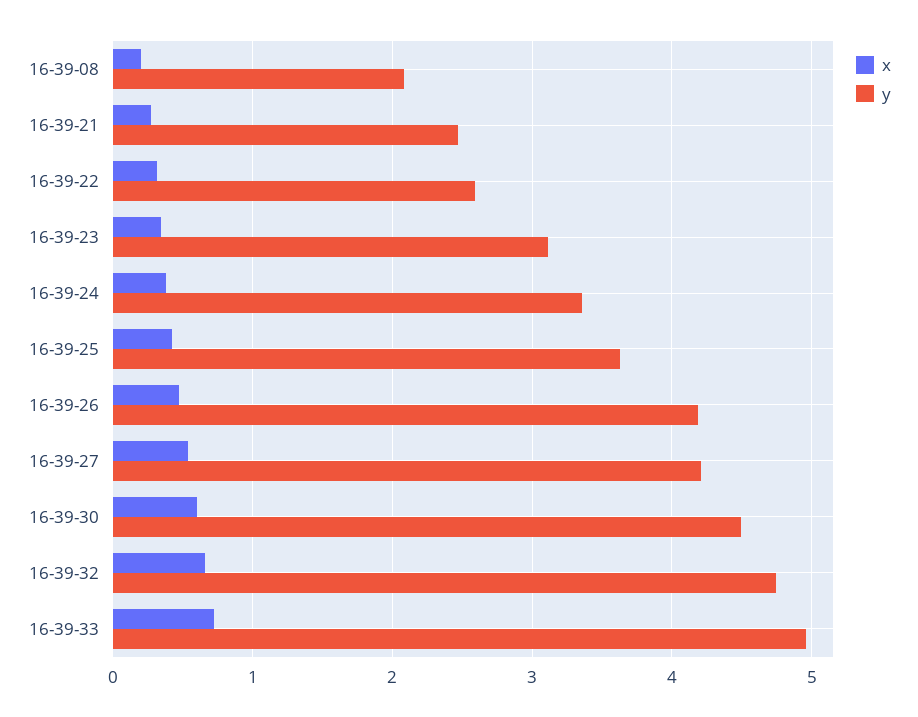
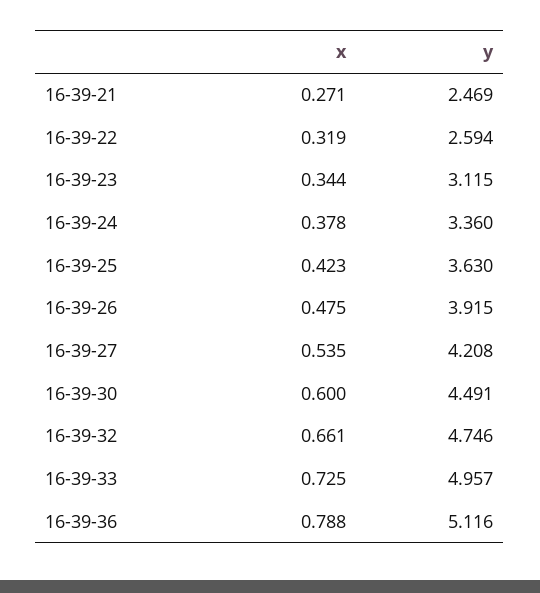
x, 16-39-08: 0.2 -> none
y, 16-39-08: 2.1 -> none
y, 16-39-26: 4.2 -> 3.915
x, 16-39-36: none -> 0.788
y, 16-39-36: none -> 5.116

